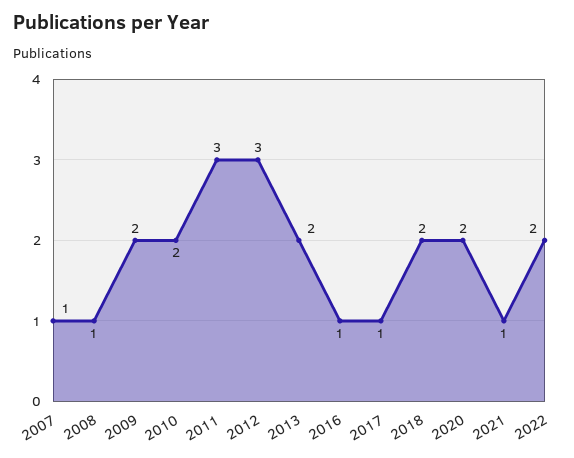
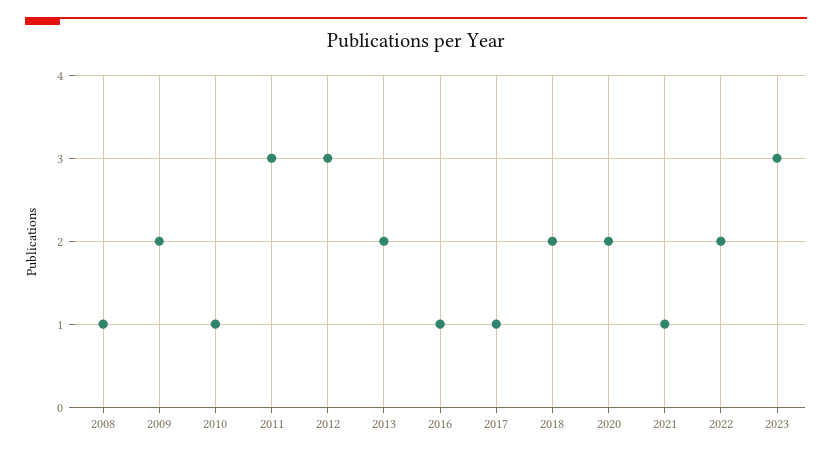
2007: 1 -> none
2010: 2 -> 1
2023: none -> 3

